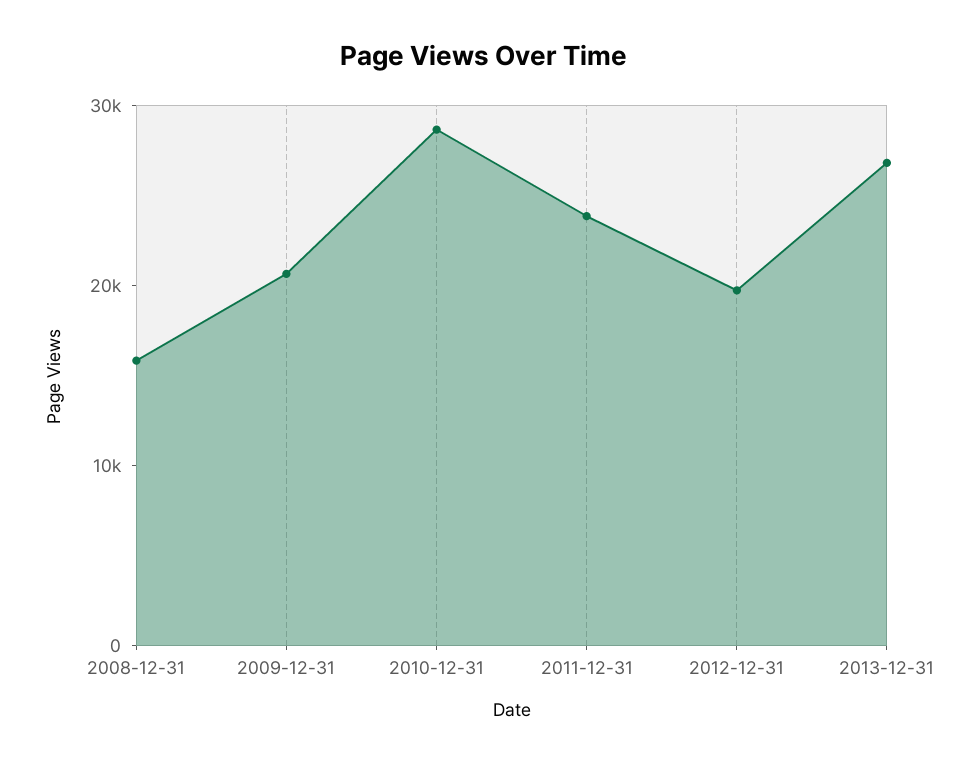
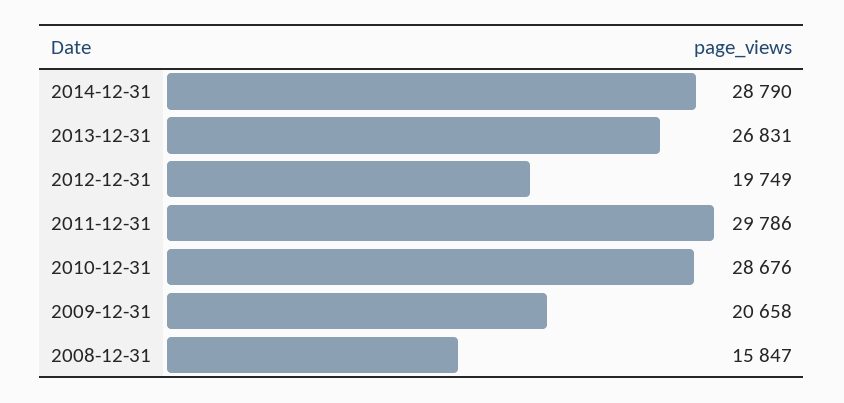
2011-12-31: 24000 -> 29786
2014-12-31: none -> 28790

